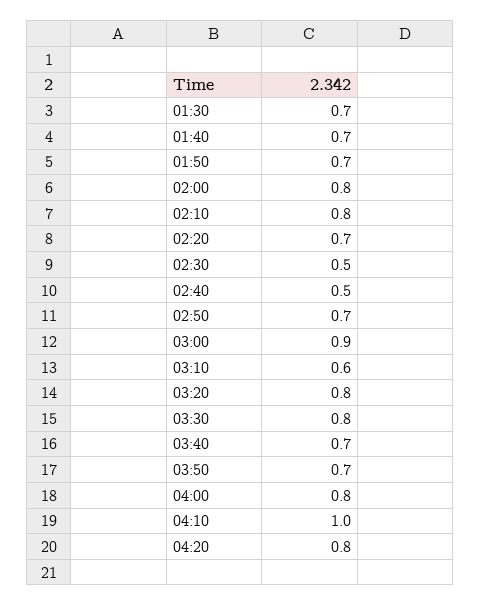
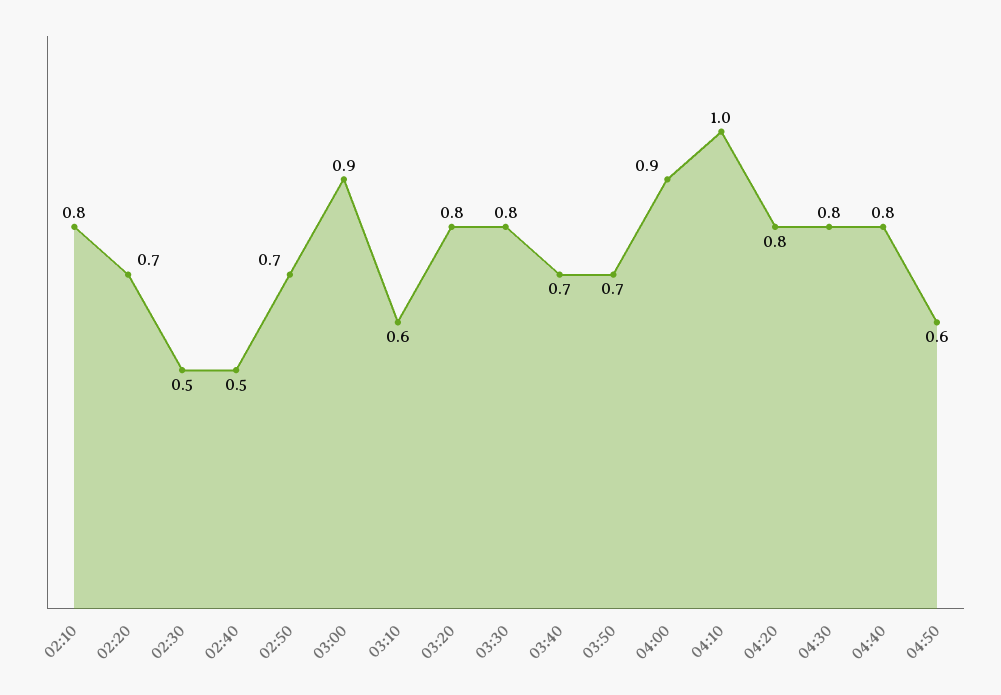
01:30: 0.7 -> none
01:40: 0.7 -> none
01:50: 0.7 -> none
02:00: 0.8 -> none
04:00: 0.8 -> 0.9
04:30: none -> 0.8
04:40: none -> 0.8
04:50: none -> 0.6

